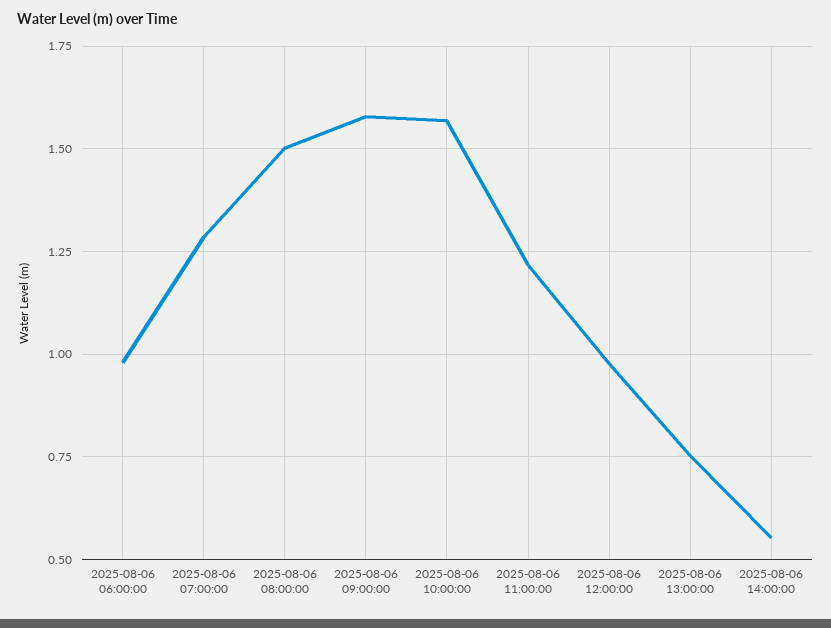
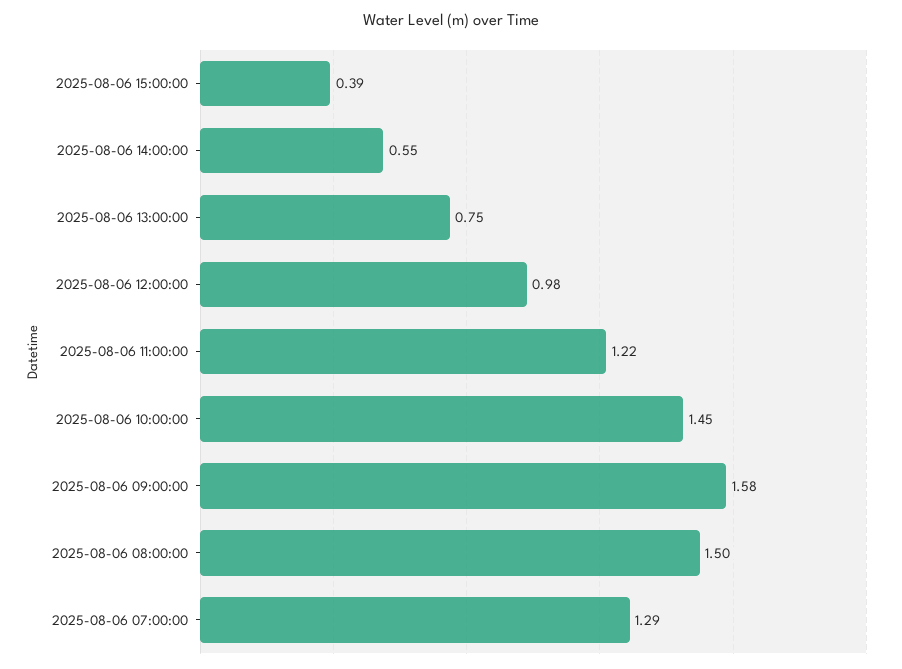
2025-08-06 06:00:00: 0.975 -> none
2025-08-06 10:00:00: 1.575 -> 1.45
2025-08-06 15:00:00: none -> 0.39

